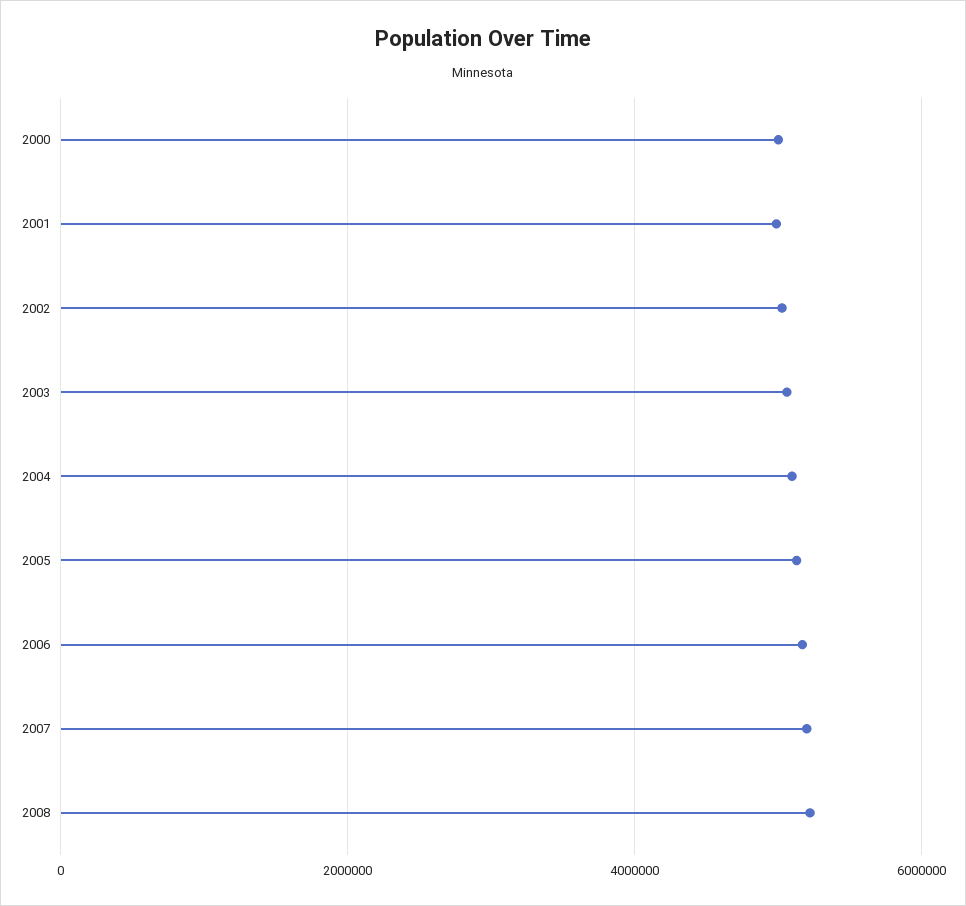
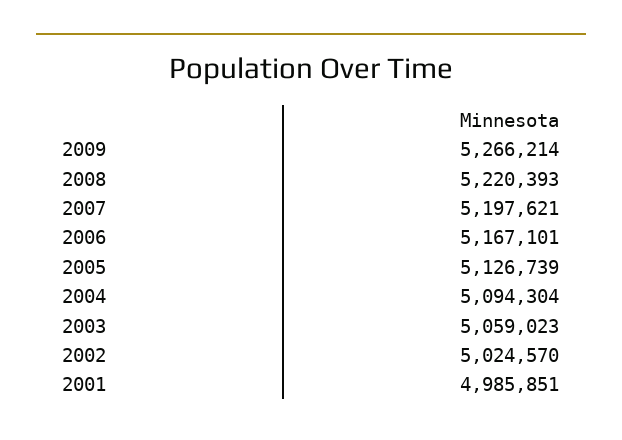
2000: 5000000 -> none
2009: none -> 5266214

